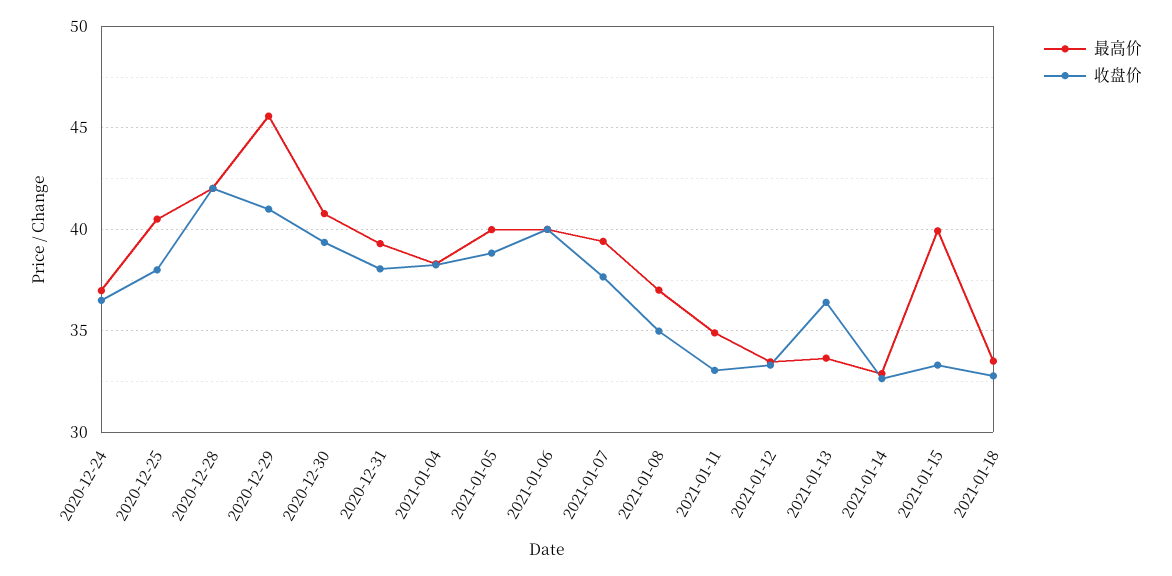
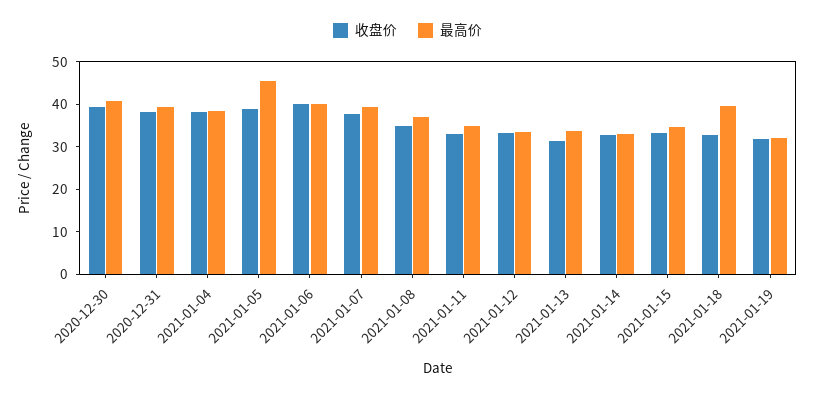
最高价, 2020-12-24: 37 -> none
收盘价, 2020-12-24: 36.5 -> none
最高价, 2020-12-25: 40.5 -> none
收盘价, 2020-12-25: 38 -> none
最高价, 2020-12-28: 42 -> none
收盘价, 2020-12-28: 42 -> none
最高价, 2020-12-29: 45.5 -> none
收盘价, 2020-12-29: 41 -> none
最高价, 2021-01-05: 40 -> 46
收盘价, 2021-01-13: 36.5 -> 32
最高价, 2021-01-15: 40 -> 34
最高价, 2021-01-18: 33.5 -> 40
收盘价, 2021-01-19: none -> 32
最高价, 2021-01-19: none -> 32

